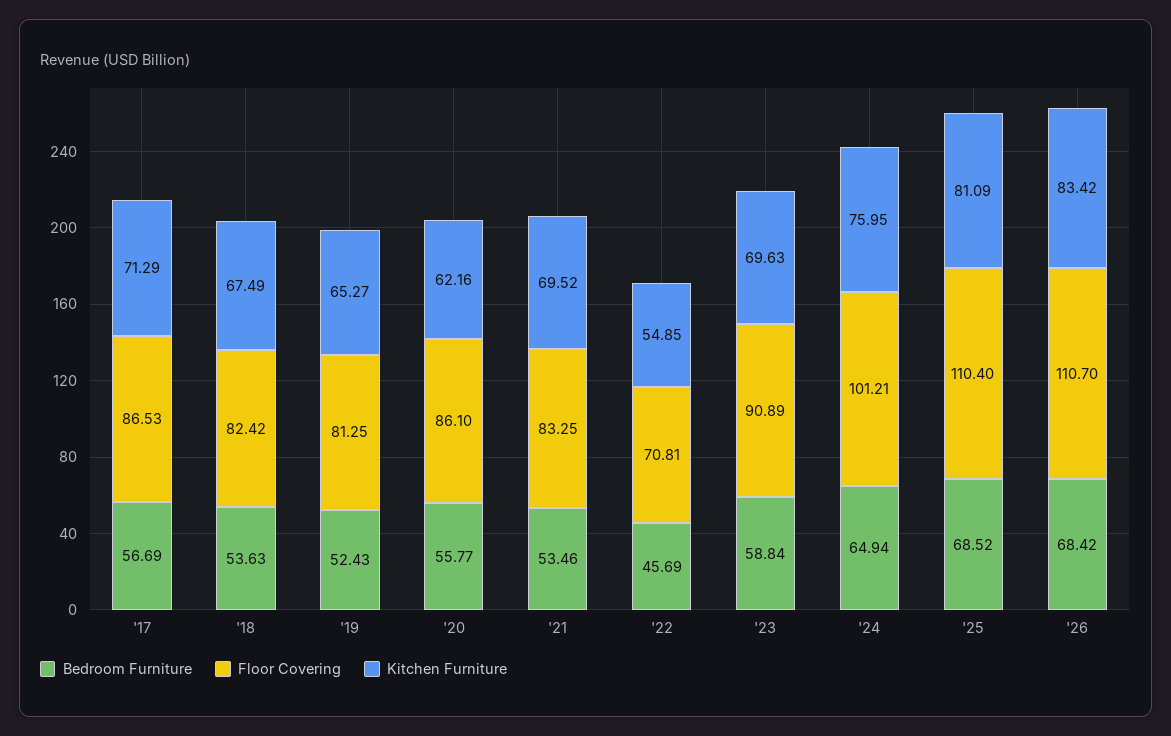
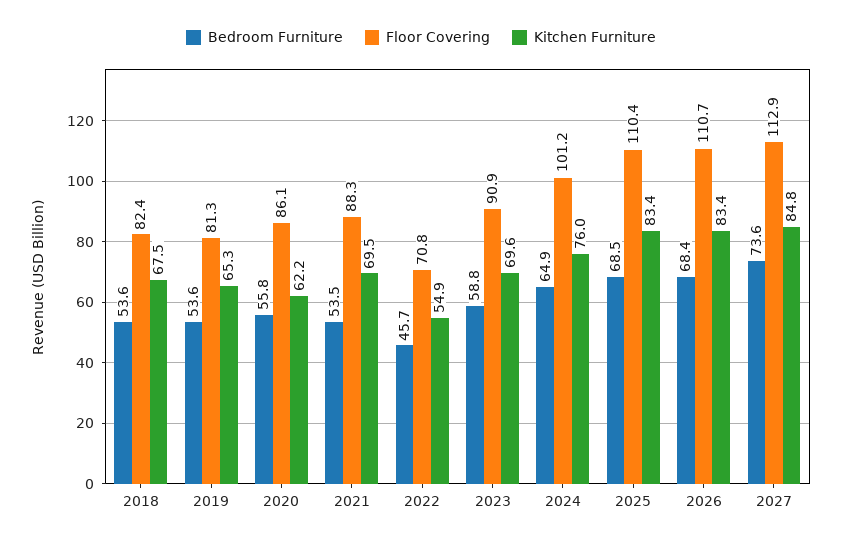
Bedroom Furniture, '17: 56.69 -> none
Floor Covering, '17: 86.53 -> none
Kitchen Furniture, '17: 71.29 -> none
Bedroom Furniture, '19: 52.43 -> 53.6
Floor Covering, '21: 83.25 -> 88.3
Kitchen Furniture, '25: 81.09 -> 83.4
Bedroom Furniture, 2027: none -> 73.6
Floor Covering, 2027: none -> 112.9
Kitchen Furniture, 2027: none -> 84.8

